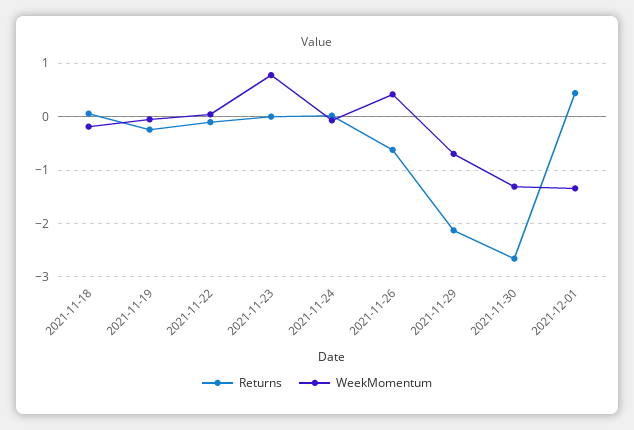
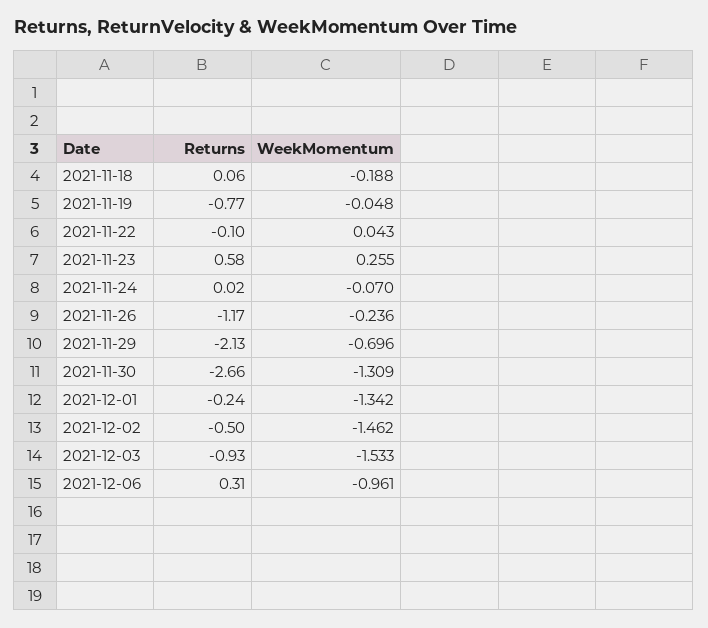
Returns, 2021-11-19: -0.2 -> -0.77
Returns, 2021-11-23: 0 -> 0.58
WeekMomentum, 2021-11-23: 0.8 -> 0.255
Returns, 2021-11-26: -0.6 -> -1.17
WeekMomentum, 2021-11-26: 0.4 -> -0.236
Returns, 2021-12-01: 0.4 -> -0.24
Returns, 2021-12-02: none -> -0.5
WeekMomentum, 2021-12-02: none -> -1.462
Returns, 2021-12-03: none -> -0.93
WeekMomentum, 2021-12-03: none -> -1.533
Returns, 2021-12-06: none -> 0.31
WeekMomentum, 2021-12-06: none -> -0.961

